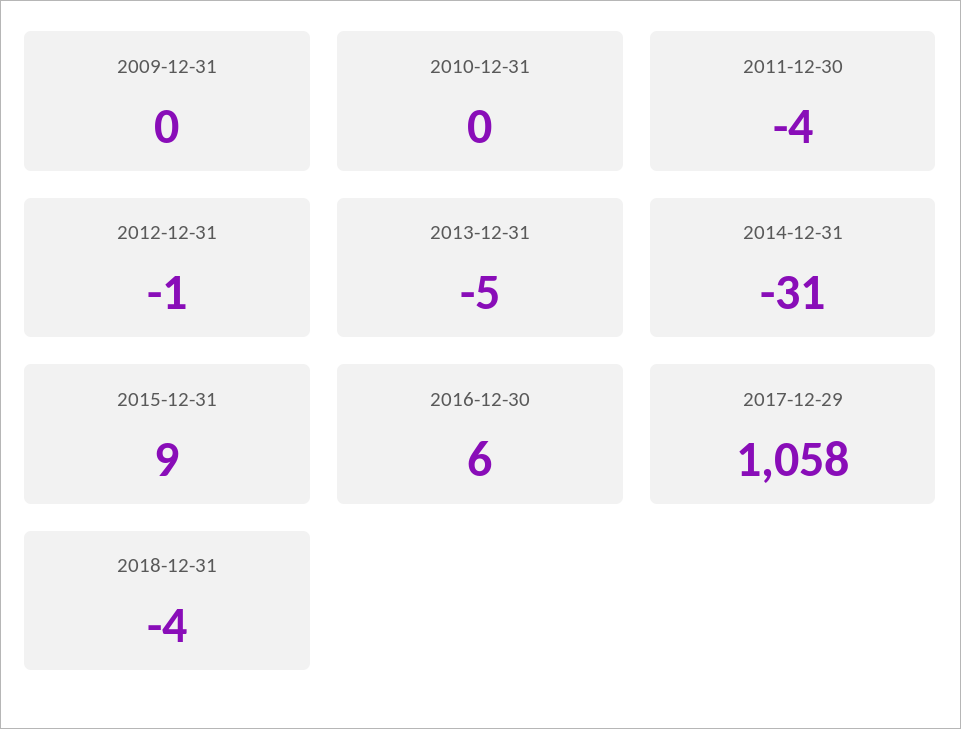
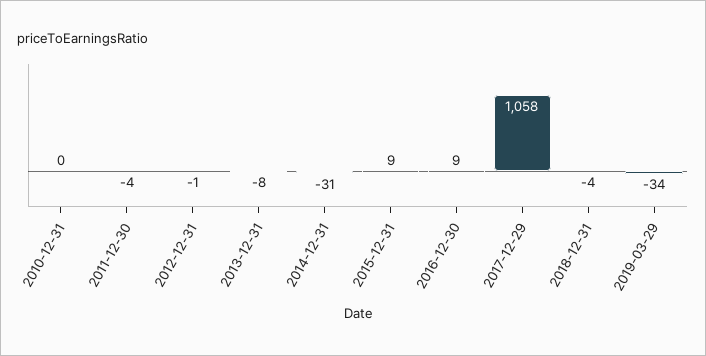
2009-12-31: 0 -> none
2013-12-31: -5 -> -8
2016-12-30: 6 -> 9
2019-03-29: none -> -34

